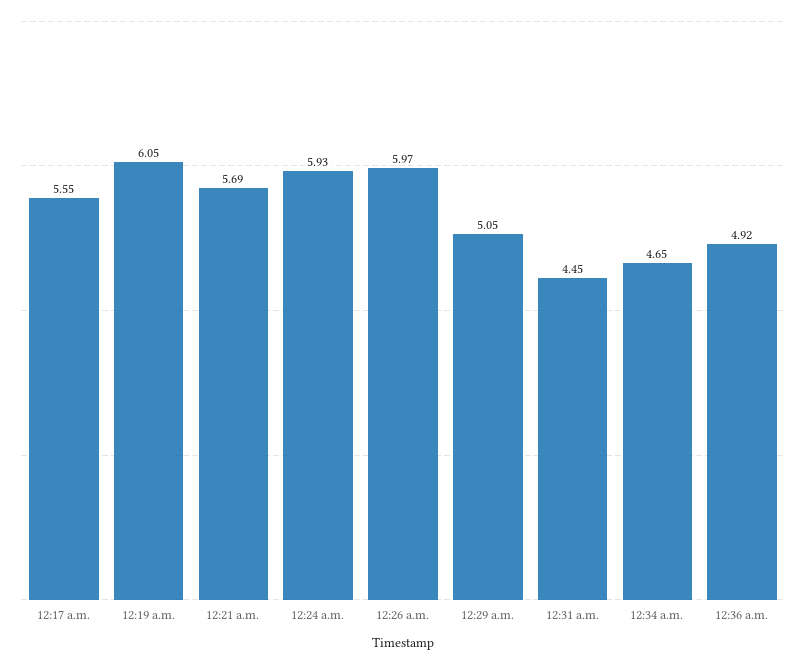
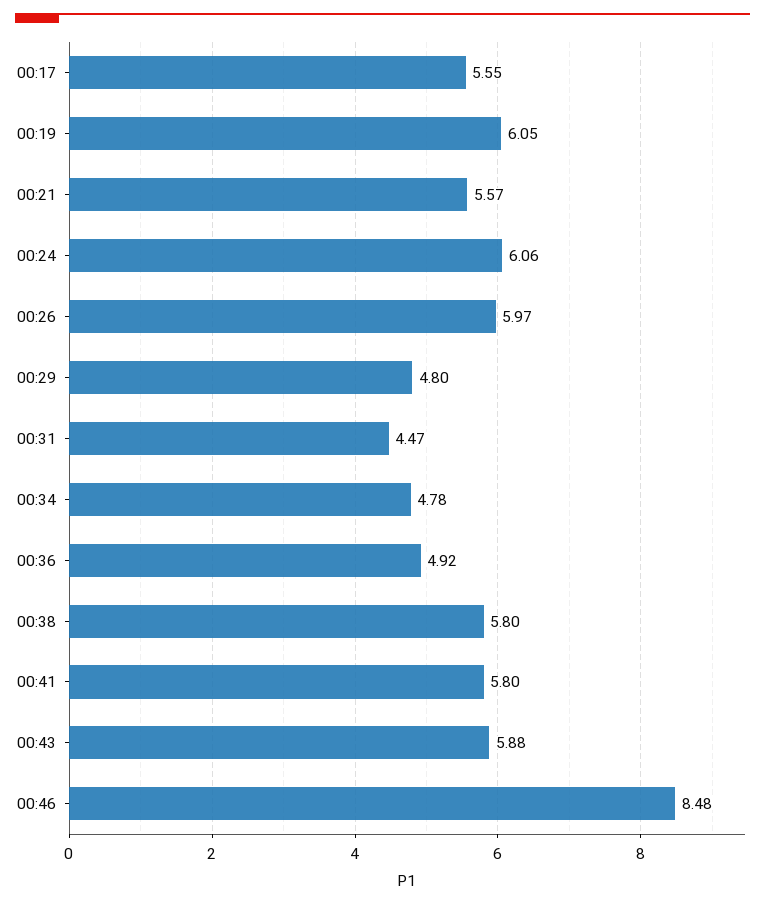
12:21 a.m.: 5.69 -> 5.57
12:24 a.m.: 5.93 -> 6.06
12:29 a.m.: 5.05 -> 4.8
12:31 a.m.: 4.45 -> 4.47
12:34 a.m.: 4.65 -> 4.78
00:38: none -> 5.8
00:41: none -> 5.8
00:43: none -> 5.88
00:46: none -> 8.48

